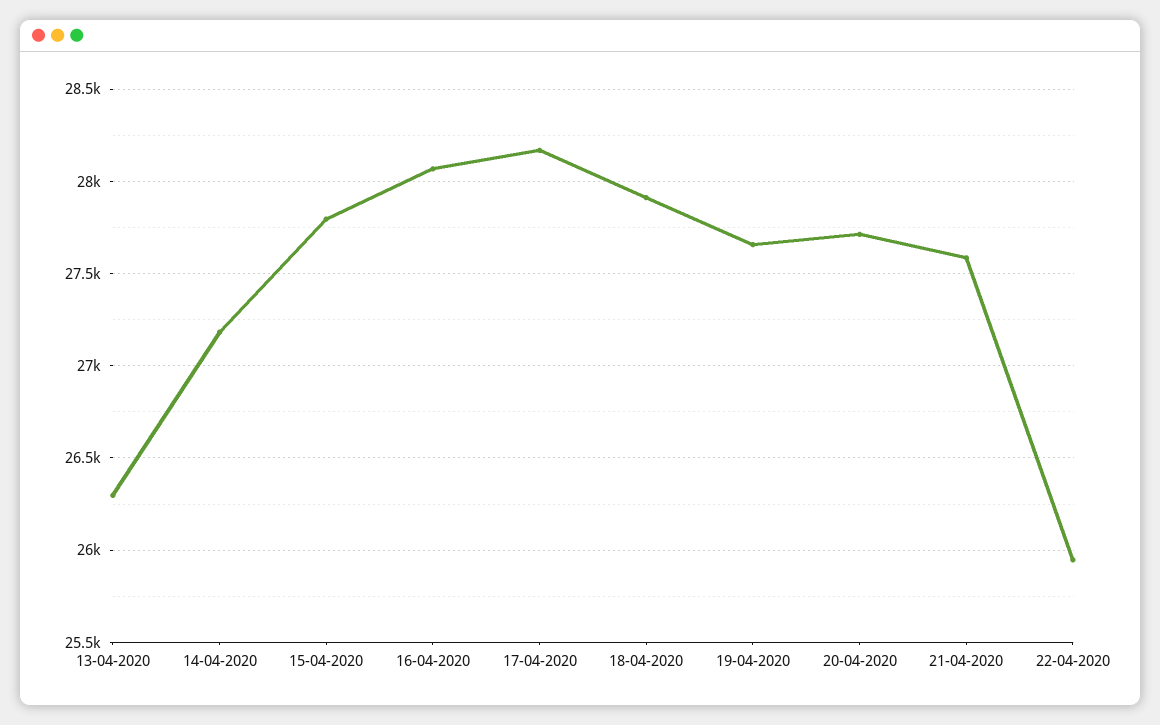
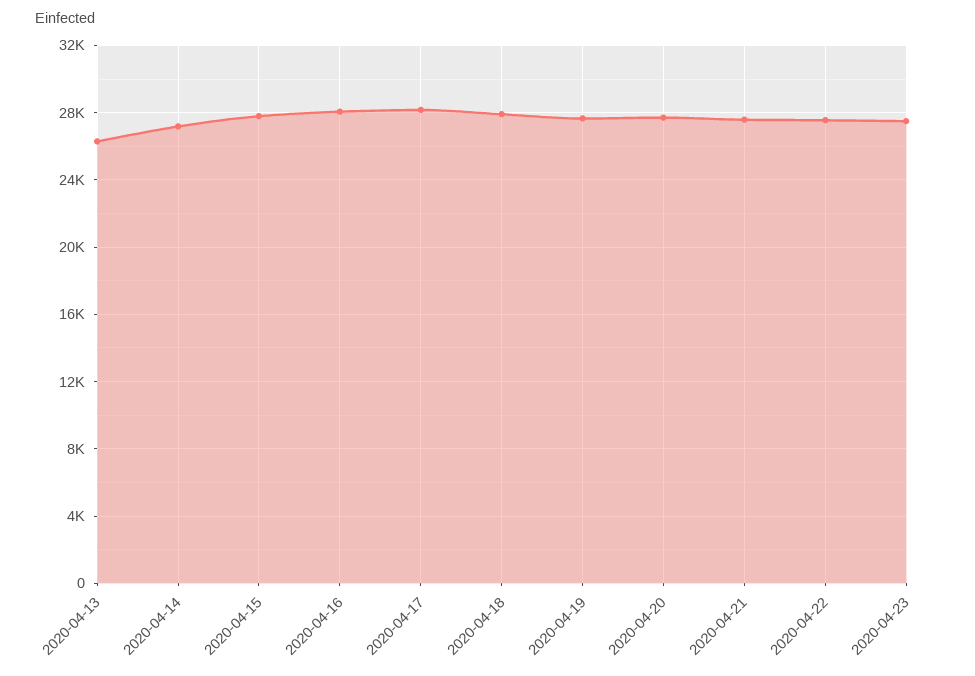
22-04-2020: 25950 -> 27500
2020-04-23: none -> 27500

